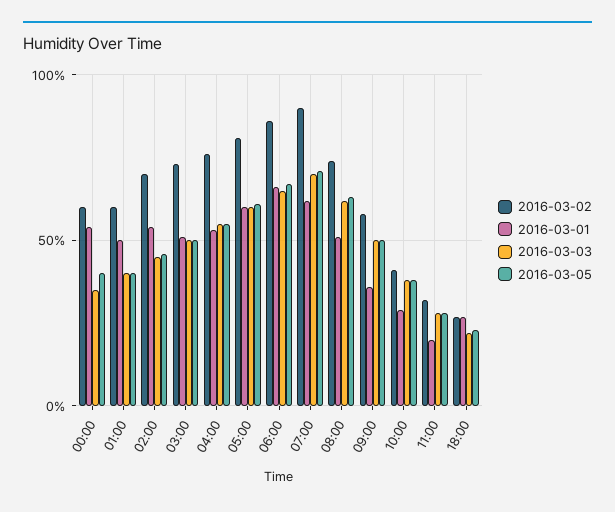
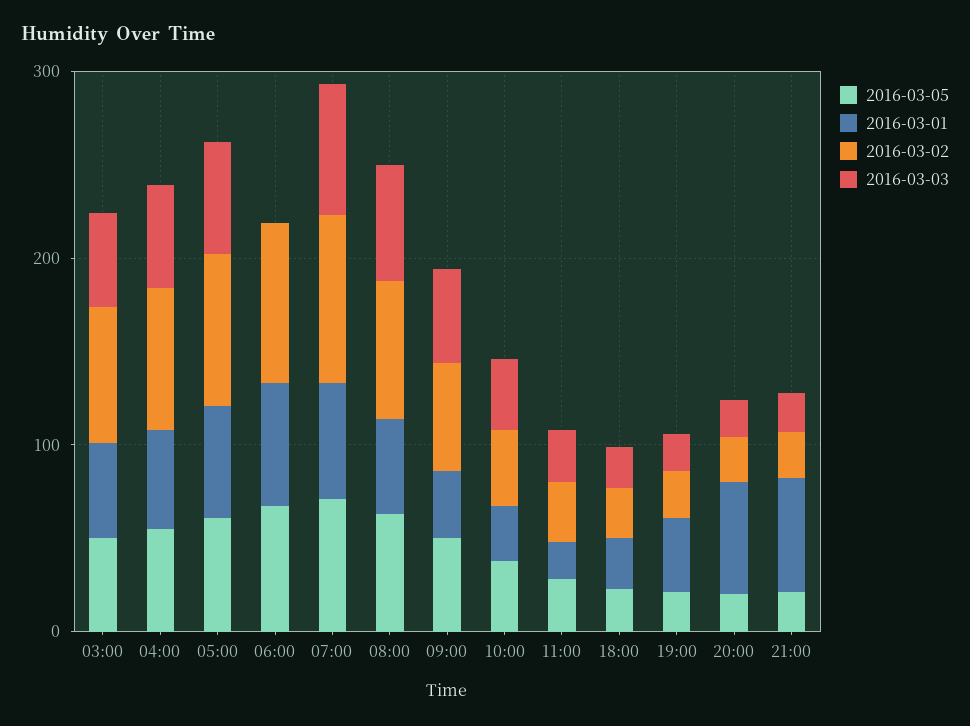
2016-03-02, 00:00: 60 -> none
2016-03-01, 00:00: 55 -> none
2016-03-03, 00:00: 35 -> none
2016-03-05, 00:00: 40 -> none
2016-03-02, 01:00: 60 -> none
2016-03-01, 01:00: 50 -> none
2016-03-03, 01:00: 40 -> none
2016-03-05, 01:00: 40 -> none
2016-03-02, 02:00: 70 -> none
2016-03-01, 02:00: 55 -> none
2016-03-03, 02:00: 45 -> none
2016-03-05, 02:00: 45 -> none
2016-03-03, 06:00: 65 -> 0
2016-03-05, 19:00: none -> 20
2016-03-01, 19:00: none -> 40
2016-03-02, 19:00: none -> 20
2016-03-03, 19:00: none -> 20
2016-03-05, 20:00: none -> 20
2016-03-01, 20:00: none -> 60
2016-03-02, 20:00: none -> 20
2016-03-03, 20:00: none -> 20
2016-03-05, 21:00: none -> 20
2016-03-01, 21:00: none -> 60
2016-03-02, 21:00: none -> 20
2016-03-03, 21:00: none -> 20

